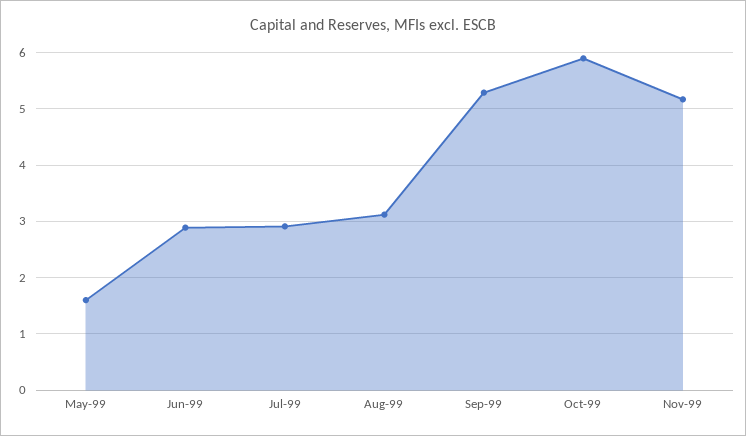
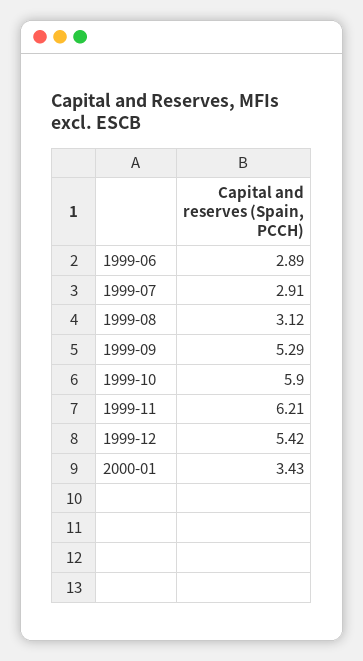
May-99: 1.6 -> none
Nov-99: 5.2 -> 6.21
1999-12: none -> 5.42
2000-01: none -> 3.43

